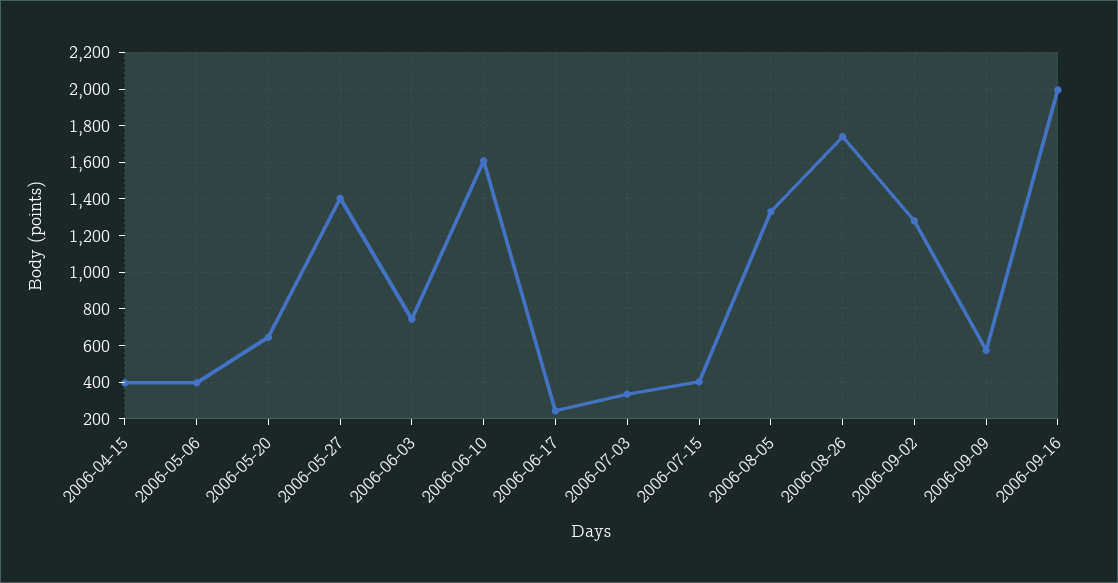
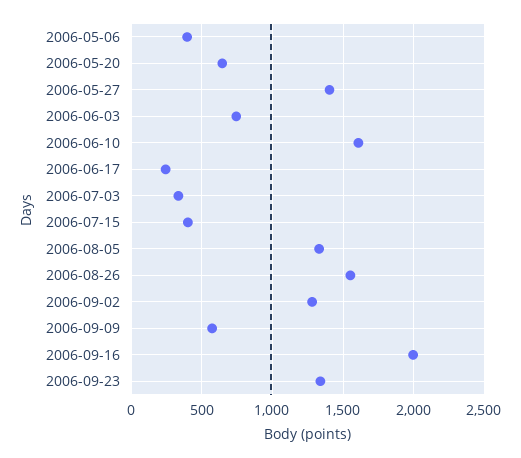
2006-04-15: 400 -> none
2006-08-26: 1750 -> 1550
2006-09-23: none -> 1350

